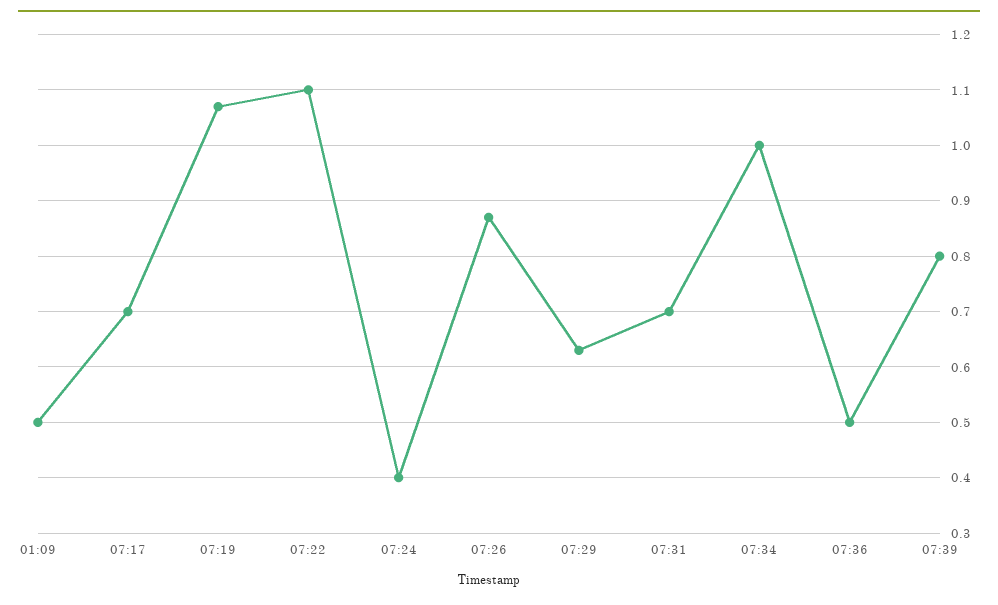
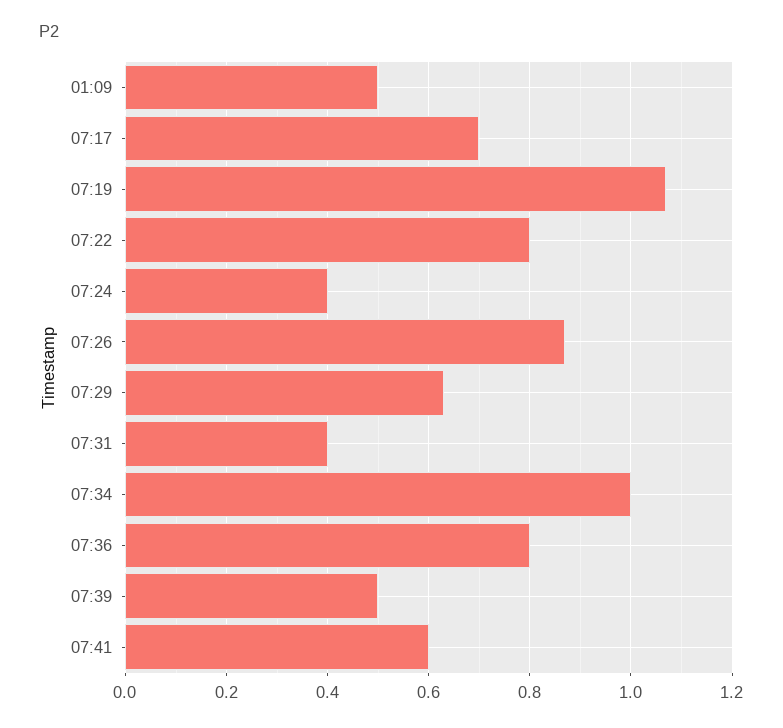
07:22: 1.1 -> 0.8
07:31: 0.7 -> 0.4
07:36: 0.5 -> 0.8
07:39: 0.8 -> 0.5
07:41: none -> 0.6

